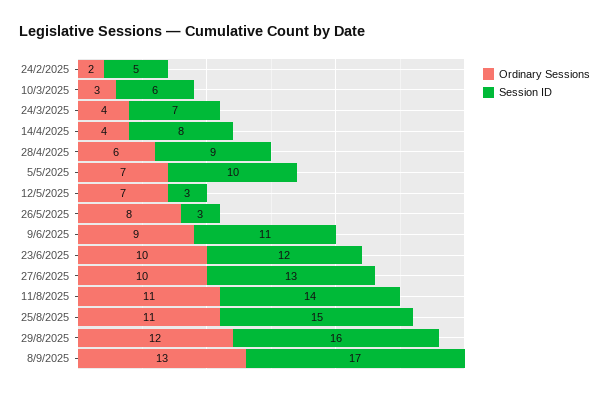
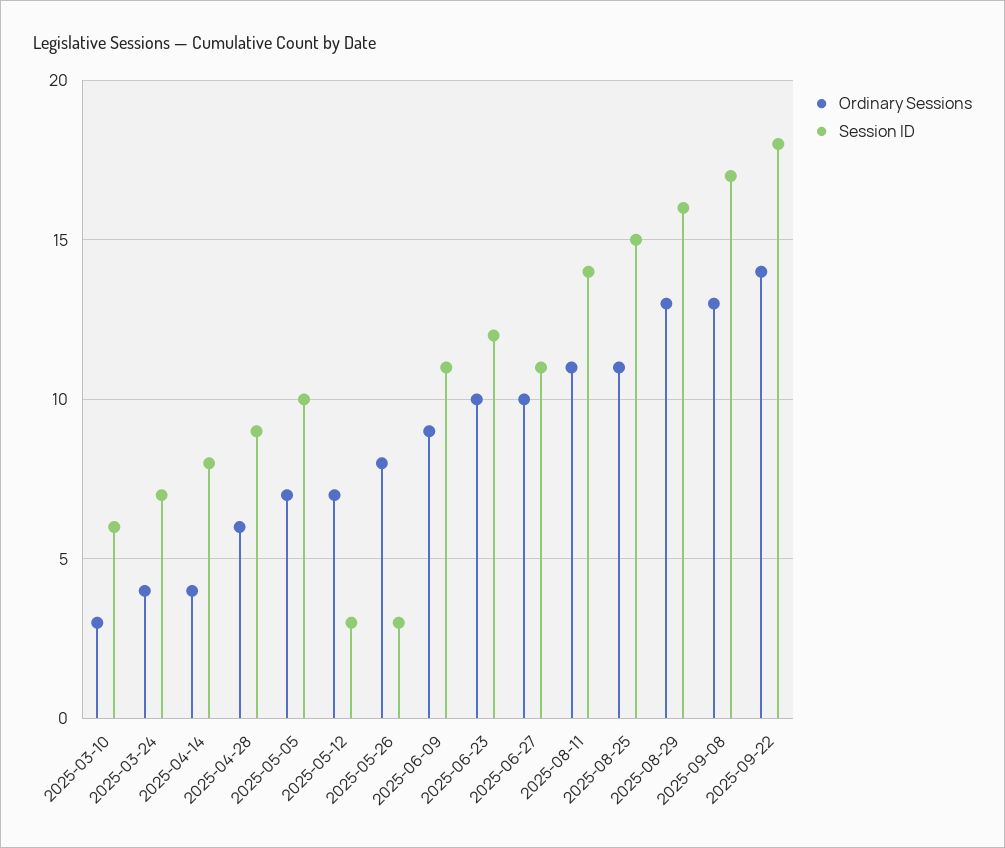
Ordinary Sessions, 24/2/2025: 2 -> none
Session ID, 24/2/2025: 5 -> none
Session ID, 27/6/2025: 13 -> 11
Ordinary Sessions, 29/8/2025: 12 -> 13
Ordinary Sessions, 2025-09-22: none -> 14
Session ID, 2025-09-22: none -> 18

